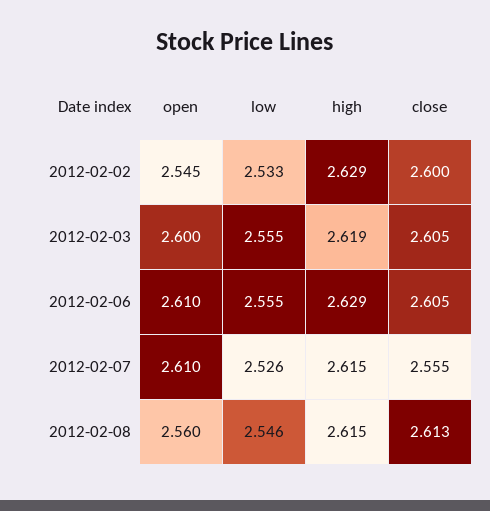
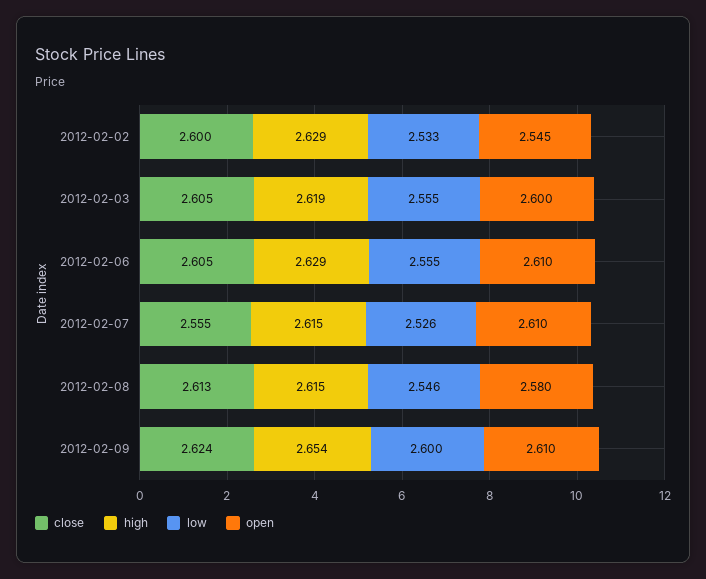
open, 2012-02-08: 2.56 -> 2.58
close, 2012-02-09: none -> 2.624
high, 2012-02-09: none -> 2.654
low, 2012-02-09: none -> 2.6
open, 2012-02-09: none -> 2.61

